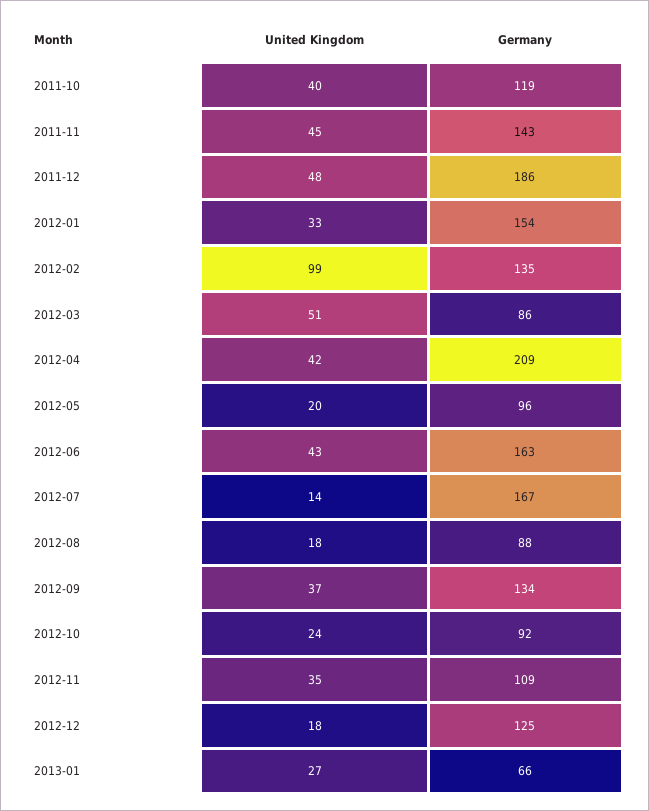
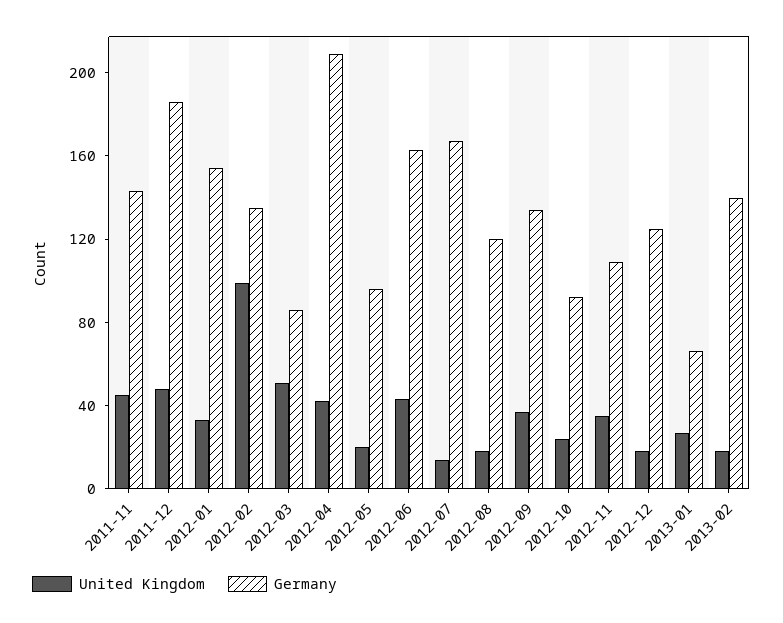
United Kingdom, 2011-10: 40 -> none
Germany, 2011-10: 119 -> none
Germany, 2012-08: 88 -> 120
United Kingdom, 2013-02: none -> 20
Germany, 2013-02: none -> 140

